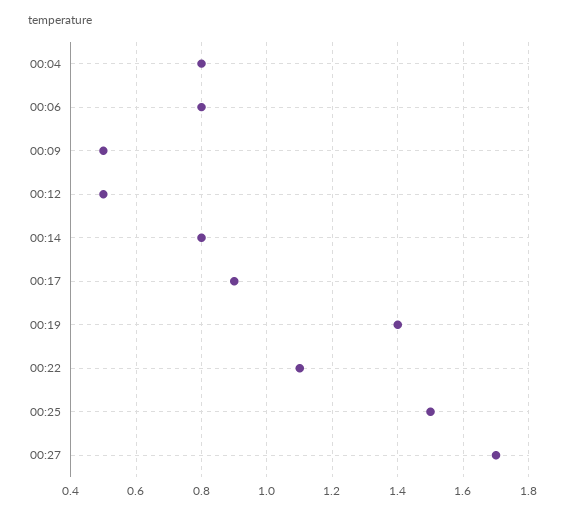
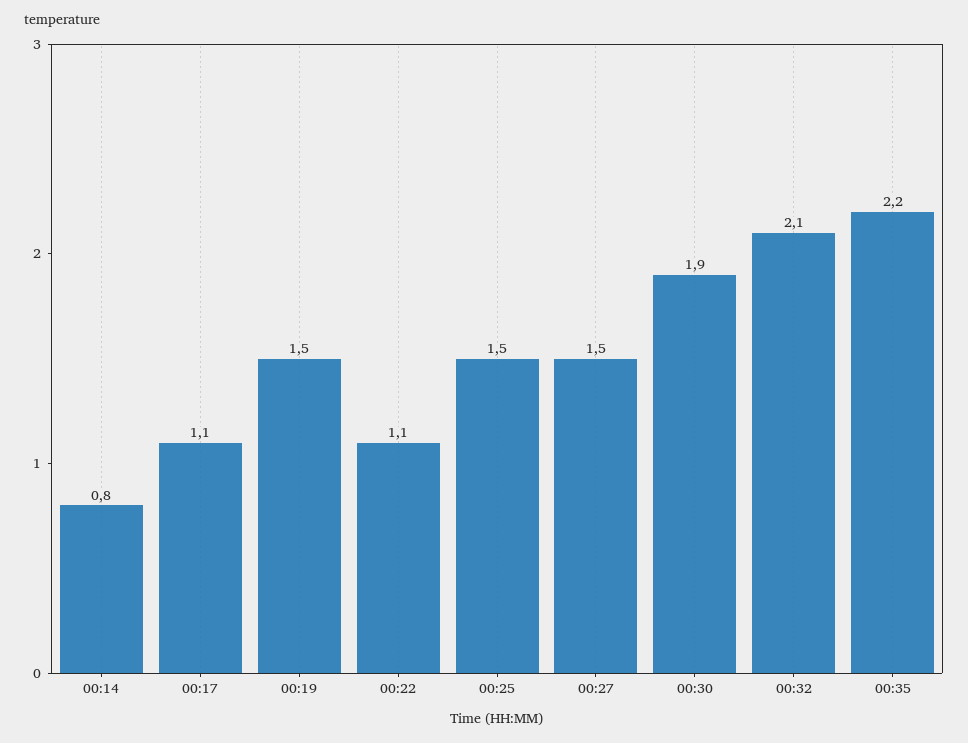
00:04: 0.8 -> none
00:06: 0.8 -> none
00:09: 0.5 -> none
00:12: 0.5 -> none
00:17: 0.9 -> 1.1
00:19: 1.4 -> 1.5
00:27: 1.7 -> 1.5
00:30: none -> 1.9
00:32: none -> 2.1
00:35: none -> 2.2

